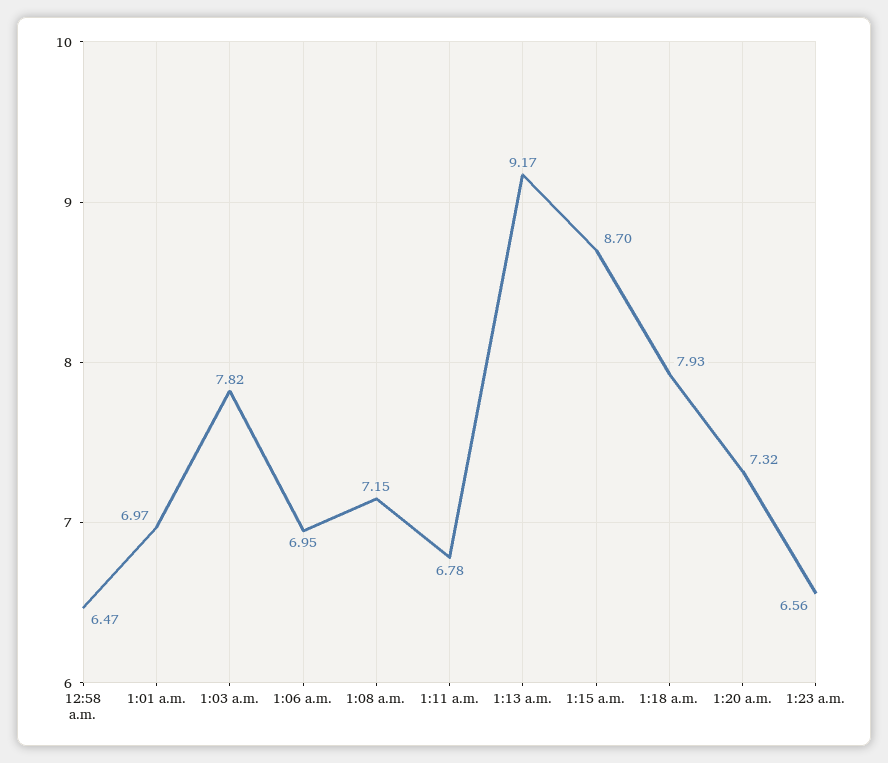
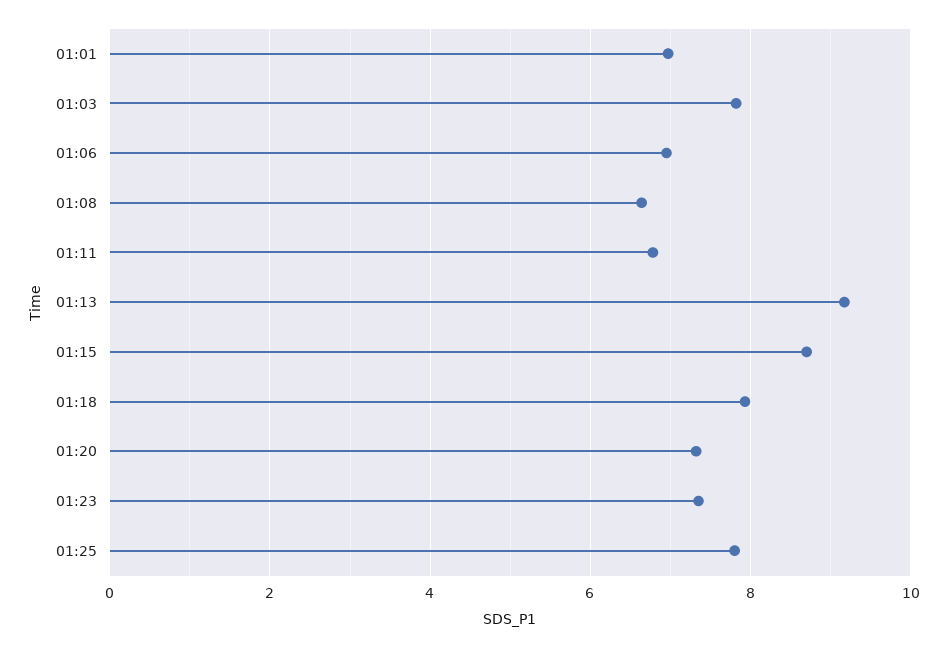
12:58 a.m.: 6.47 -> none
1:08 a.m.: 7.15 -> 6.6
1:23 a.m.: 6.56 -> 7.4
01:25: none -> 7.8

